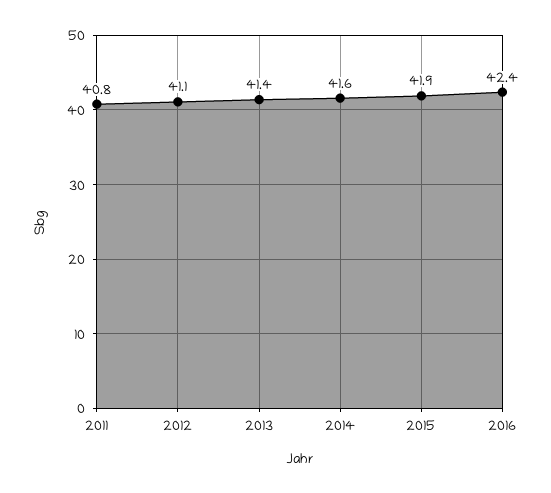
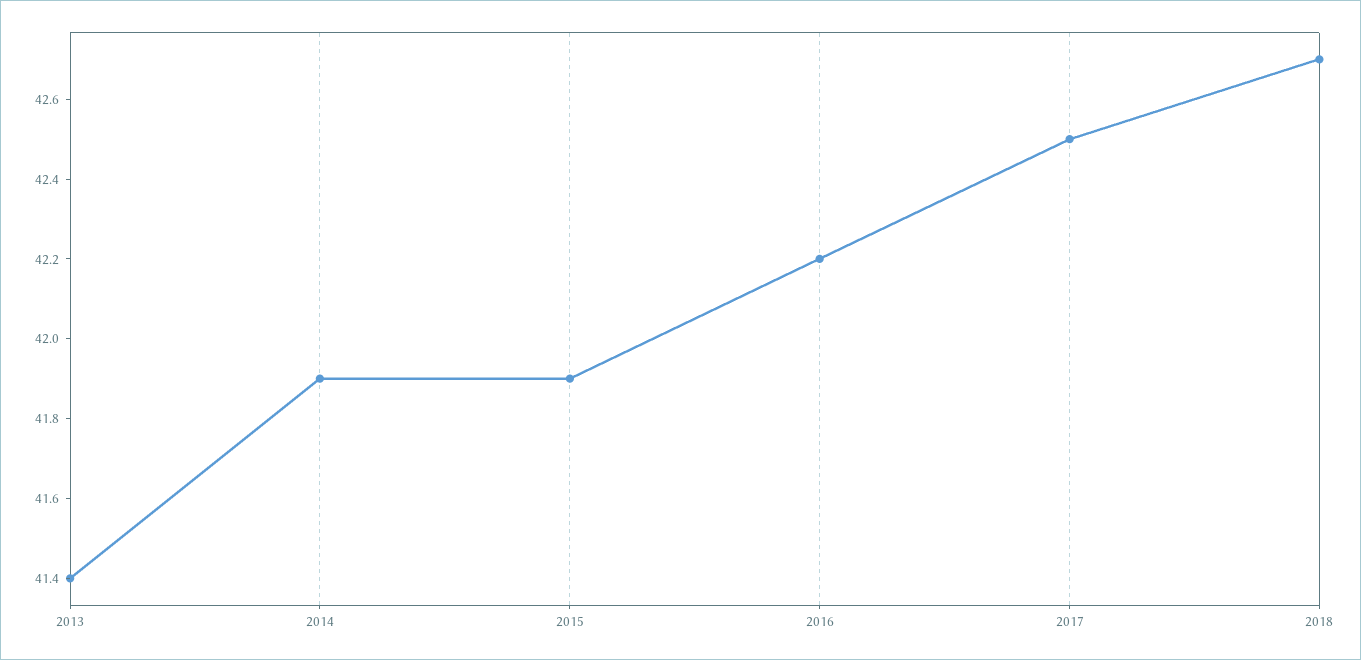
2011: 40.8 -> none
2012: 41.1 -> none
2014: 41.6 -> 41.9
2016: 42.4 -> 42.2
2017: none -> 42.5
2018: none -> 42.7

